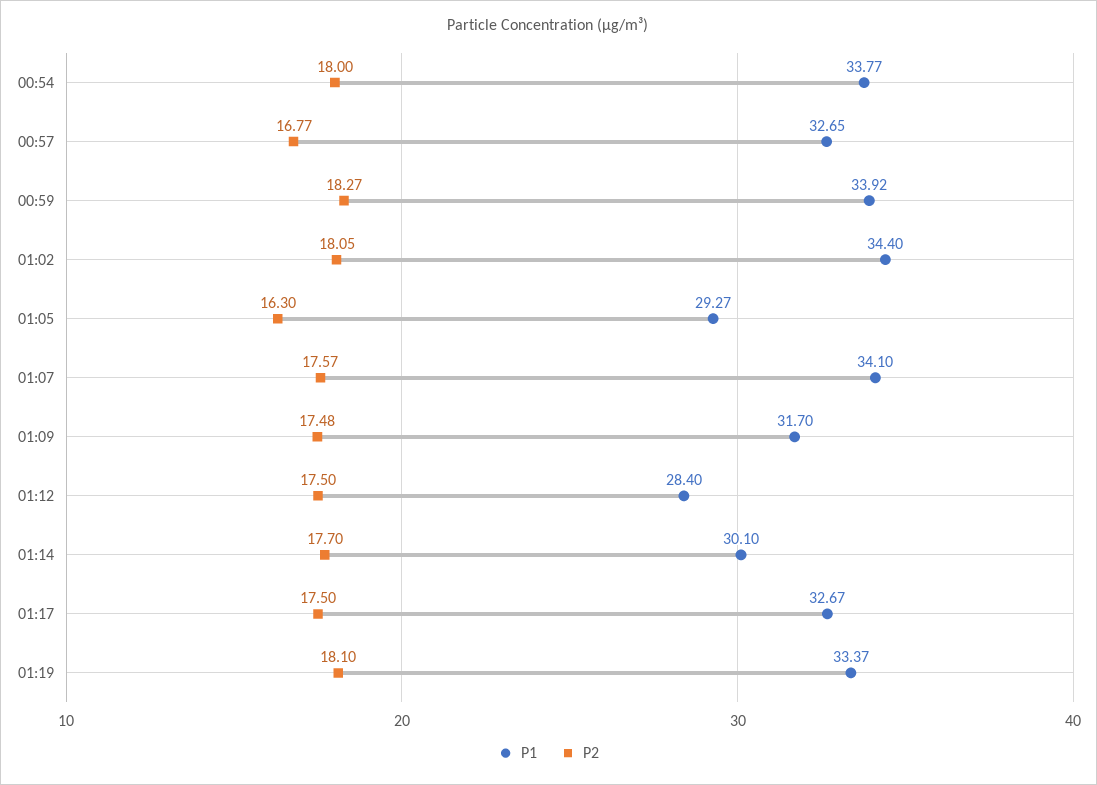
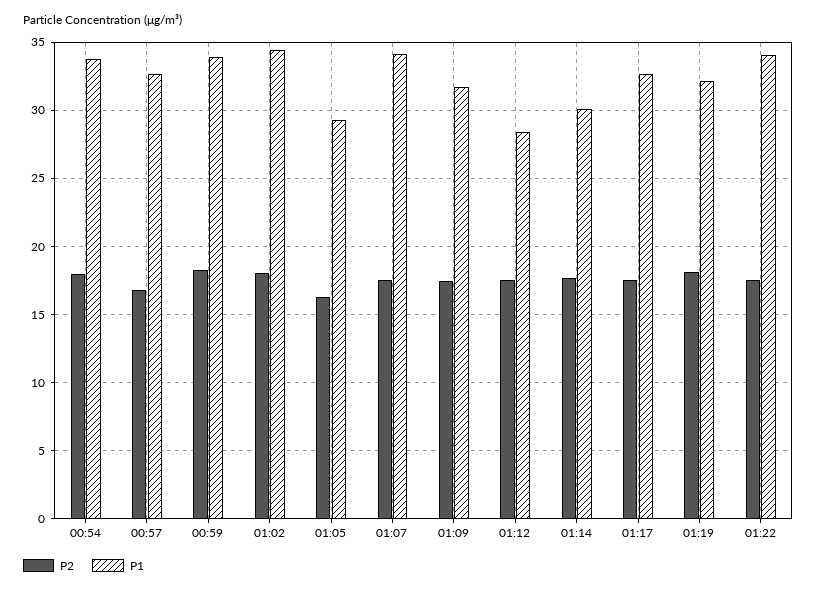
P1, 01:19: 33.37 -> 32
P2, 01:22: none -> 17.5
P1, 01:22: none -> 34

